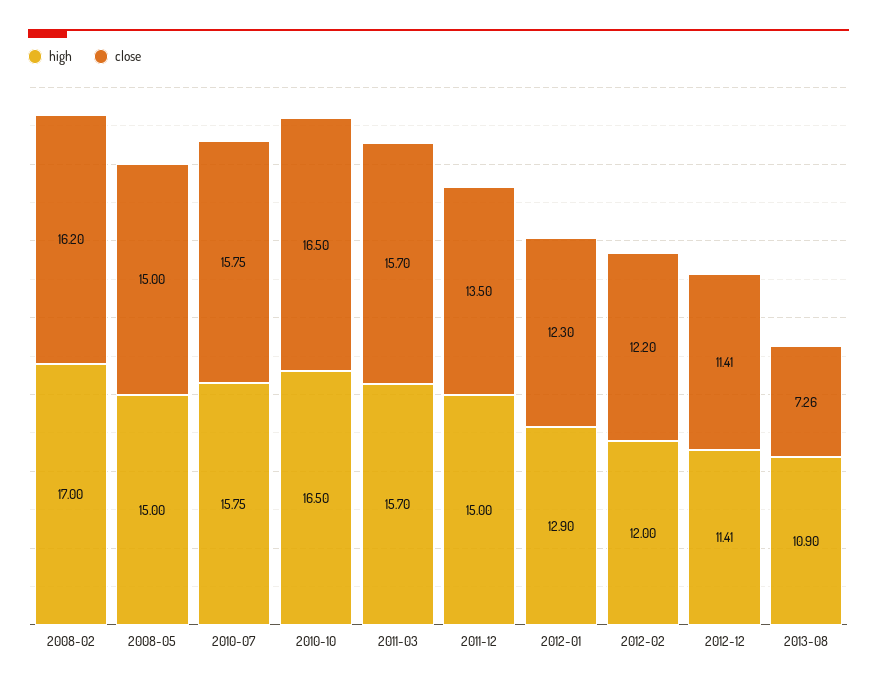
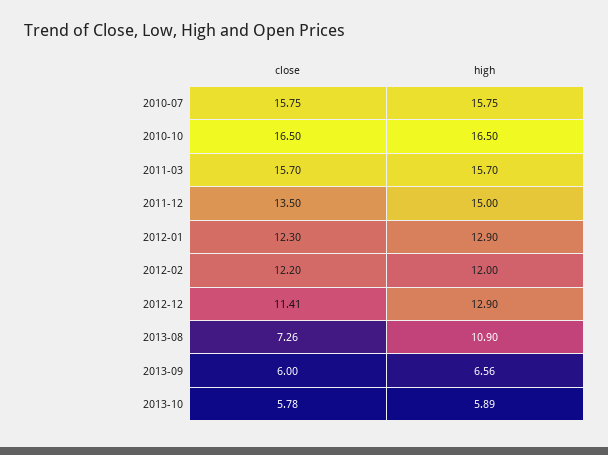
high, 2008-02: 17 -> none
close, 2008-02: 16.2 -> none
high, 2008-05: 15 -> none
close, 2008-05: 15 -> none
high, 2012-12: 11.41 -> 12.9
close, 2013-09: none -> 6
high, 2013-09: none -> 6.56
close, 2013-10: none -> 5.78
high, 2013-10: none -> 5.89

